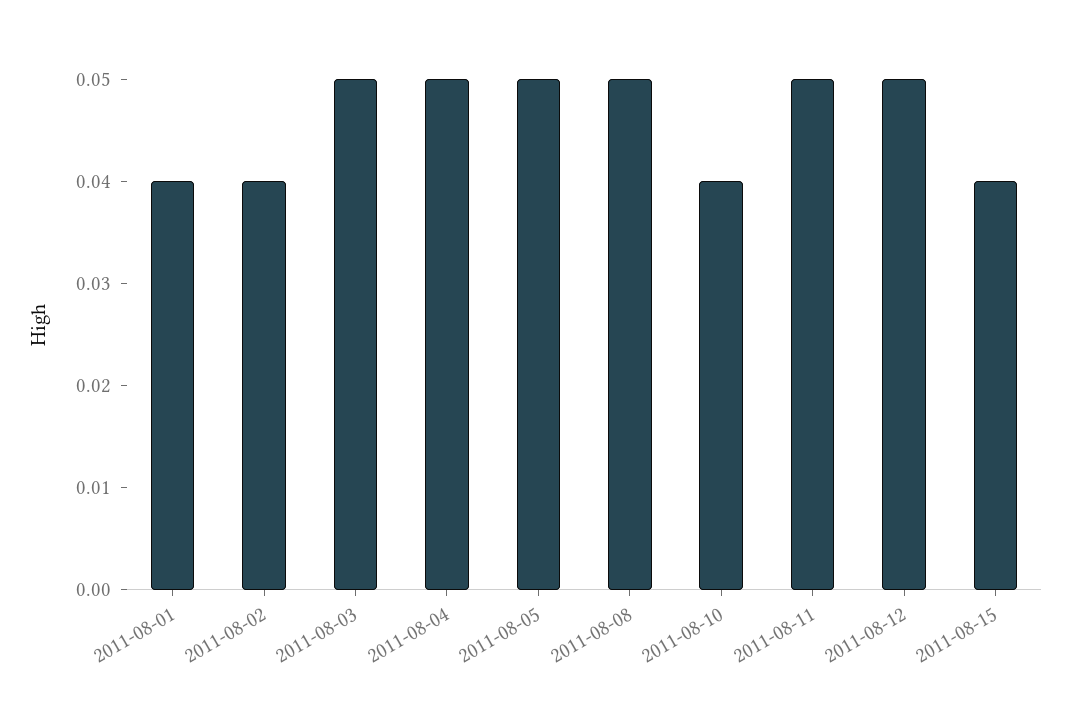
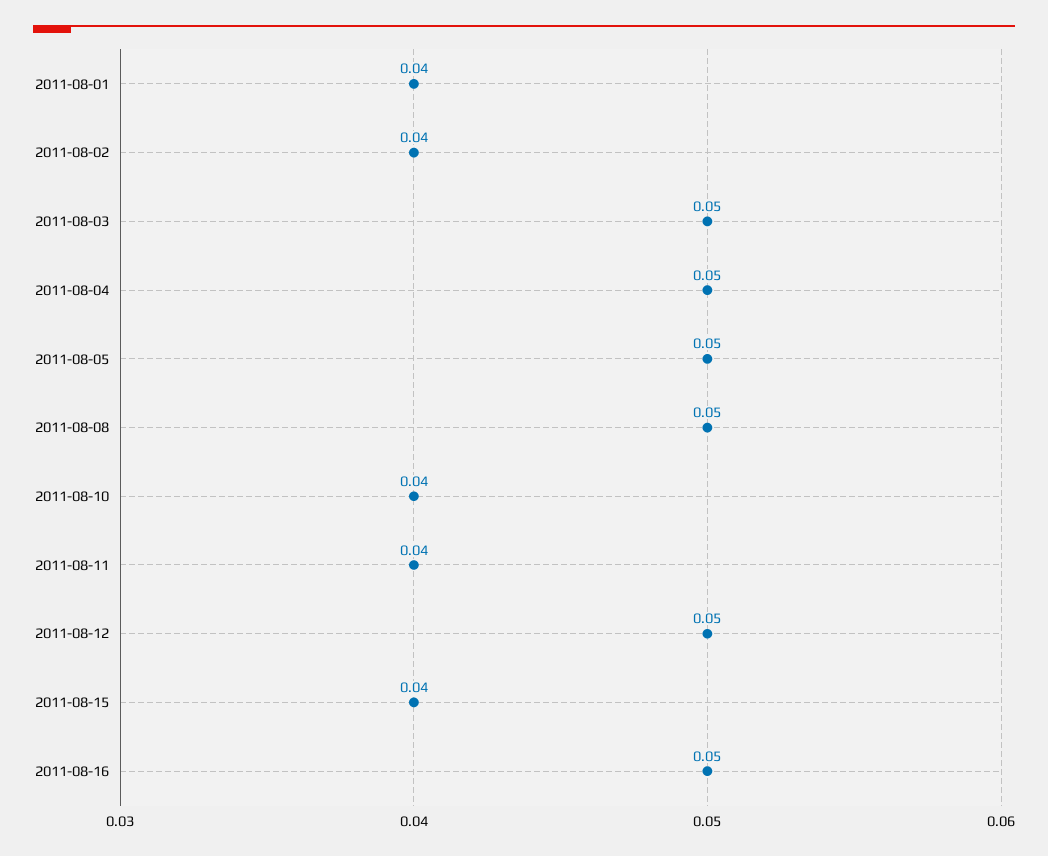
2011-08-11: 0.05 -> 0.04
2011-08-16: none -> 0.05

